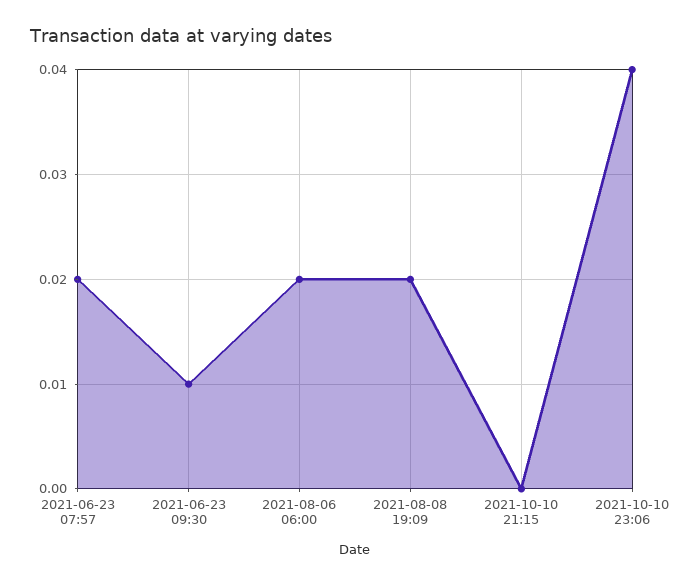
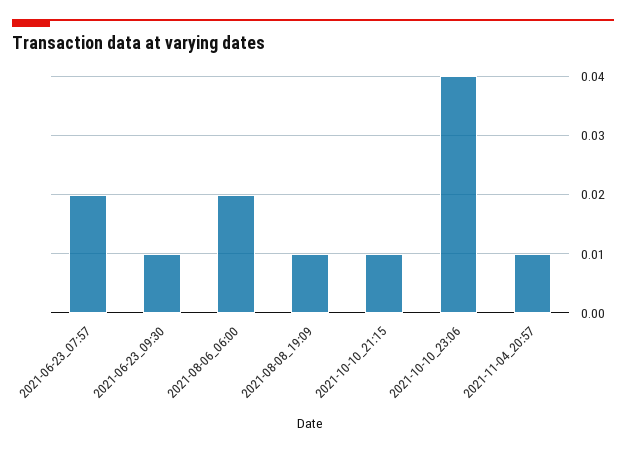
2021-08-08 19:09: 0.02 -> 0.01
2021-10-10 21:15: 0 -> 0.01
2021-11-04_20:57: none -> 0.01

